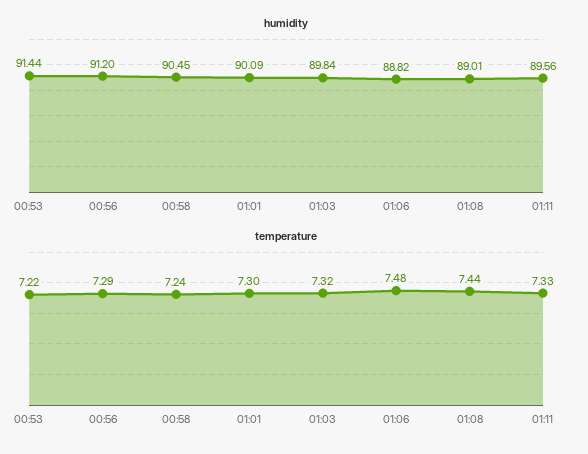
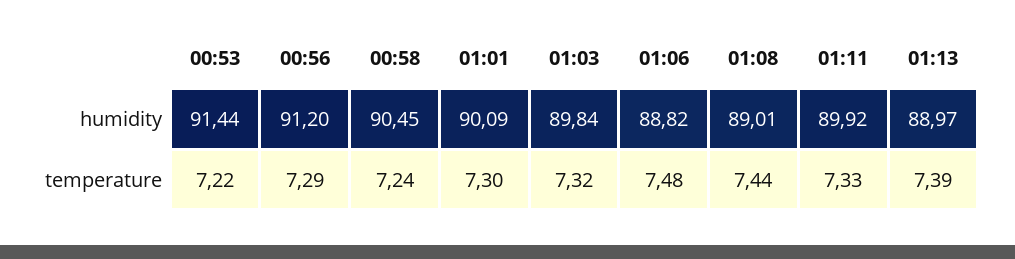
humidity, 01:11: 89.56 -> 89.92
humidity, 01:13: none -> 88.97
temperature, 01:13: none -> 7.39

